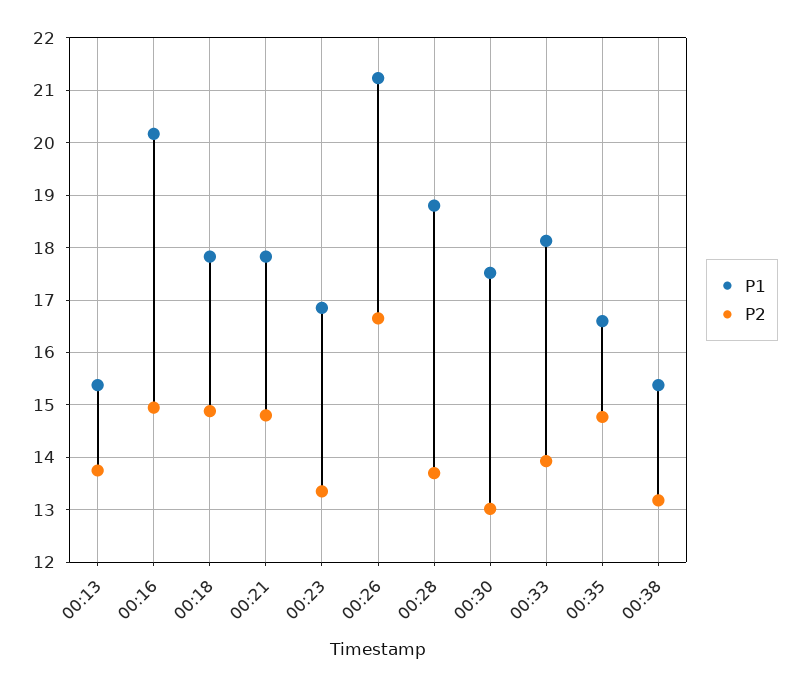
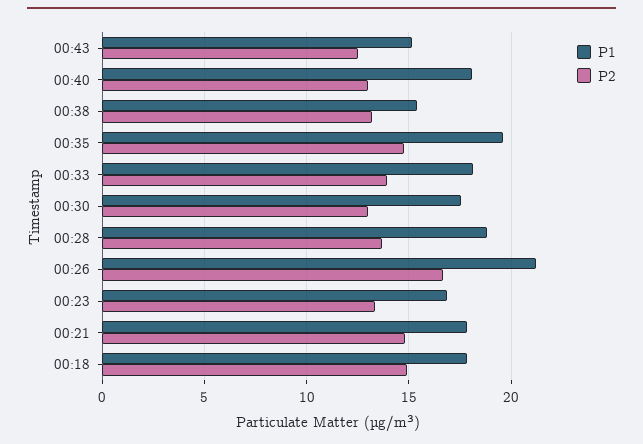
P1, 00:13: 15.4 -> none
P2, 00:13: 13.8 -> none
P1, 00:16: 20.2 -> none
P2, 00:16: 15 -> none
P1, 00:35: 16.6 -> 19.5
P1, 00:43: none -> 15
P2, 00:43: none -> 12.5
P1, 00:40: none -> 18
P2, 00:40: none -> 13

